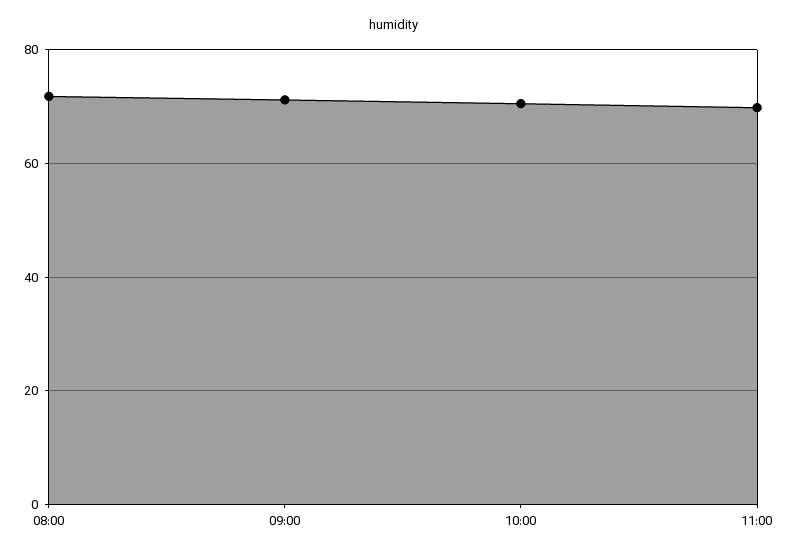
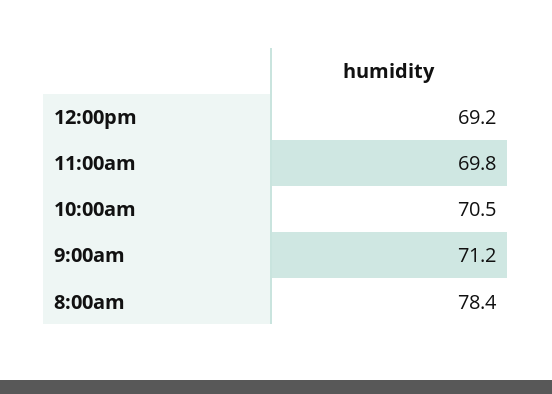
08:00: 72 -> 78.4
12:00pm: none -> 69.2

